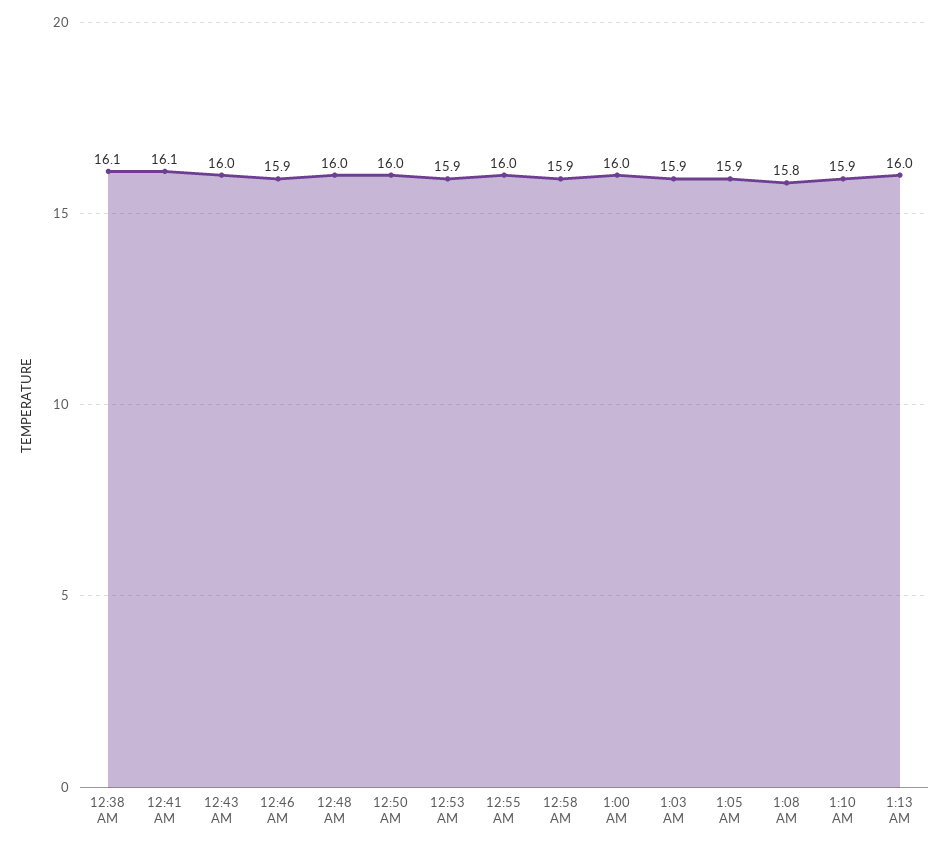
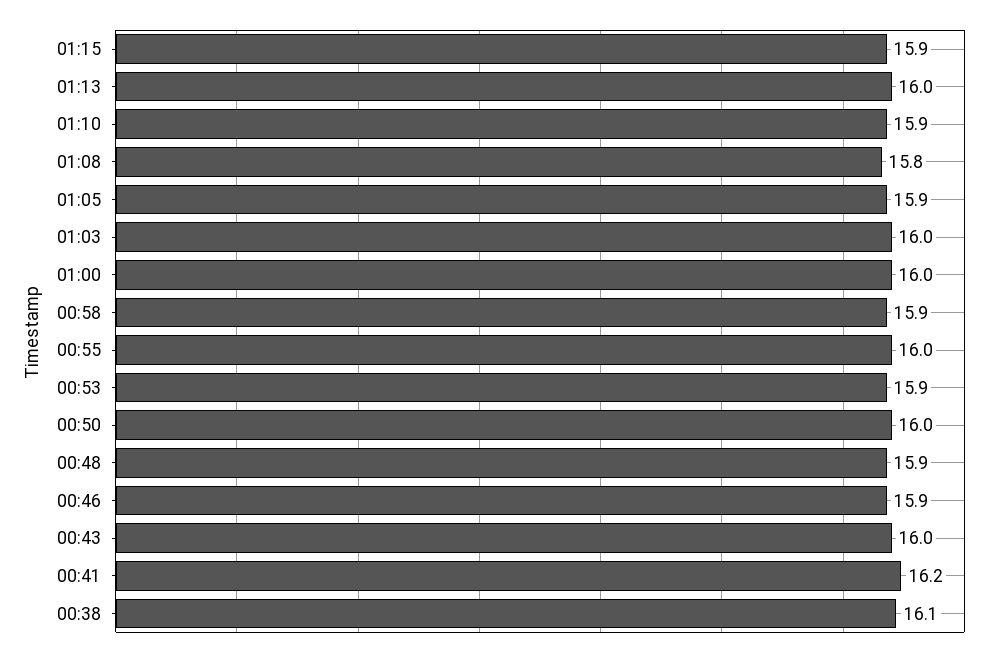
12:41 AM: 16.1 -> 16.2
12:48 AM: 16 -> 15.9
1:03 AM: 15.9 -> 16
01:15: none -> 15.9

